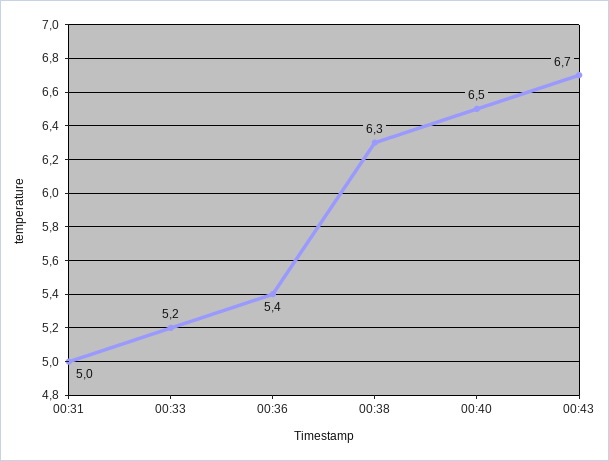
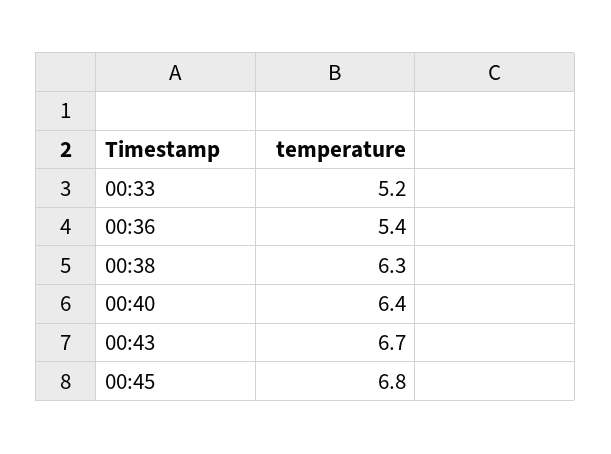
00:31: 5 -> none
00:40: 6.5 -> 6.4
00:45: none -> 6.8

